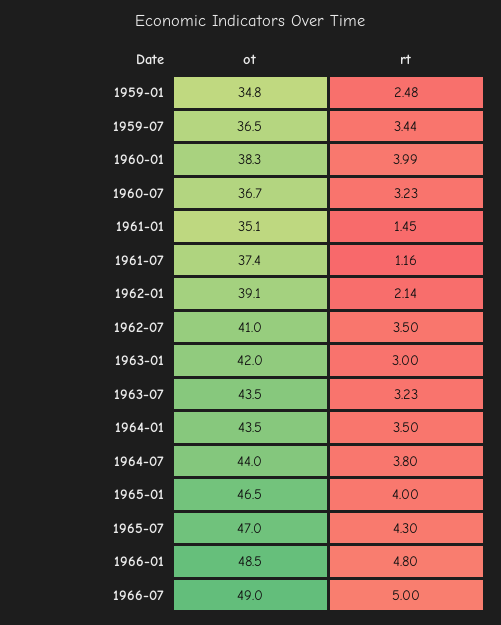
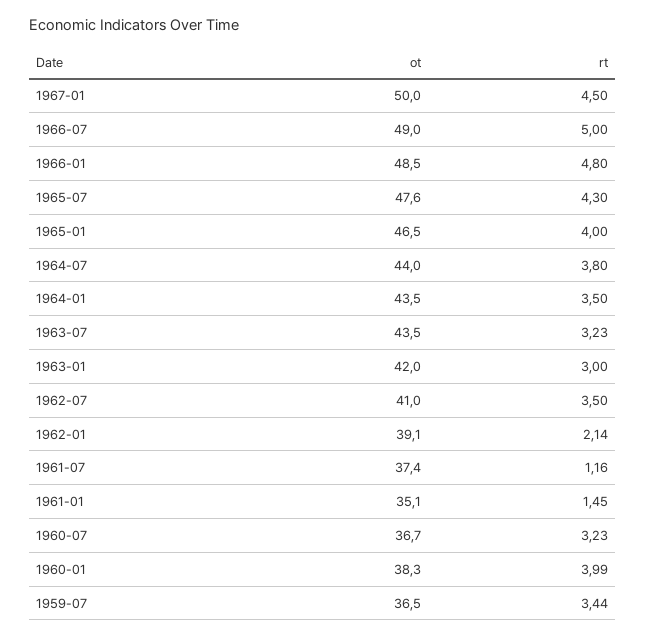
ot, 1959-01: 34.8 -> none
rt, 1959-01: 2.48 -> none
ot, 1965-07: 47 -> 47.6
ot, 1967-01: none -> 50
rt, 1967-01: none -> 4.5

